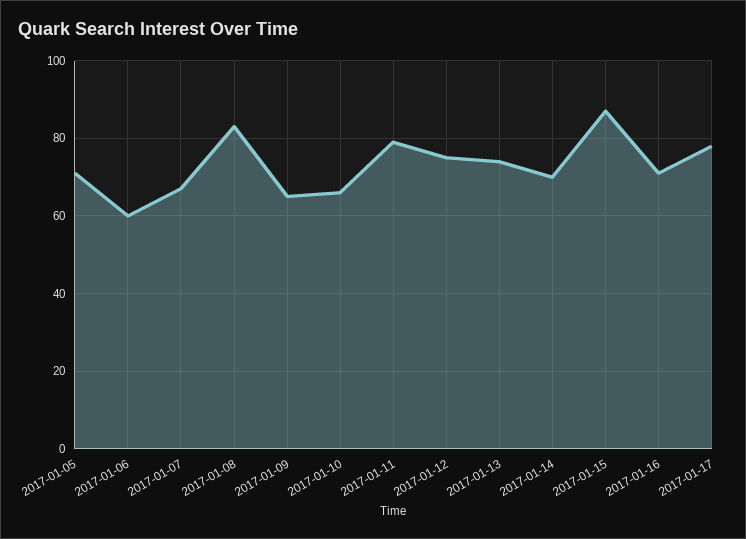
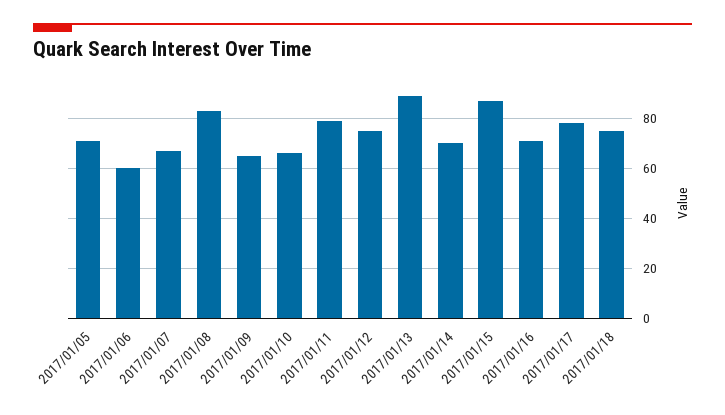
2017-01-13: 75 -> 90
2017/01/18: none -> 75

